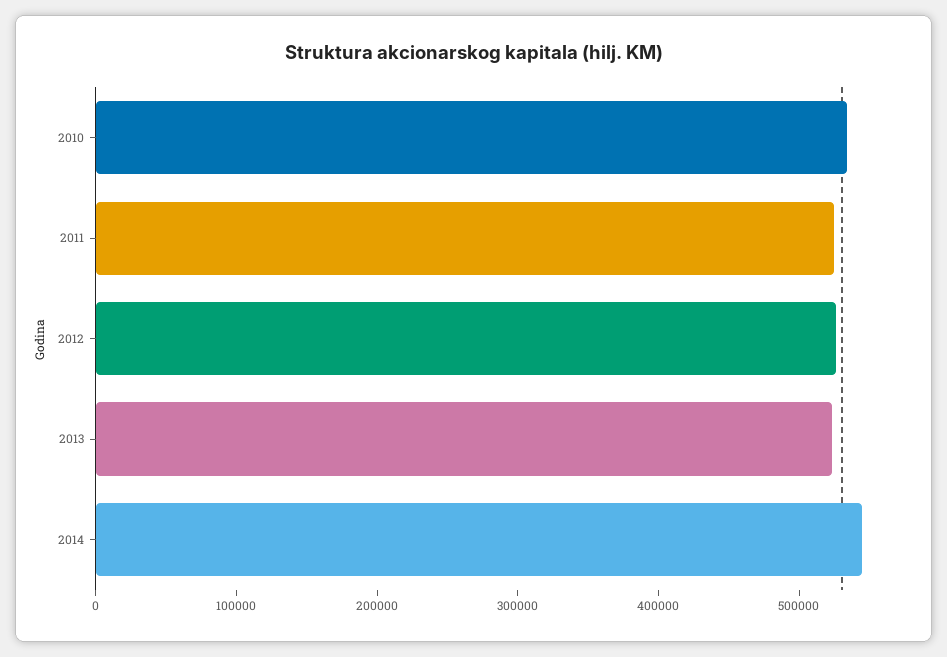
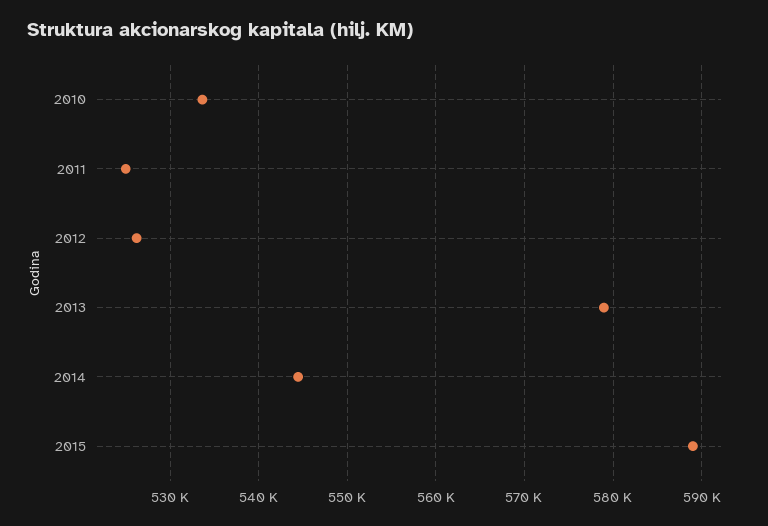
2013: 520000 -> 579000
2015: none -> 589000

